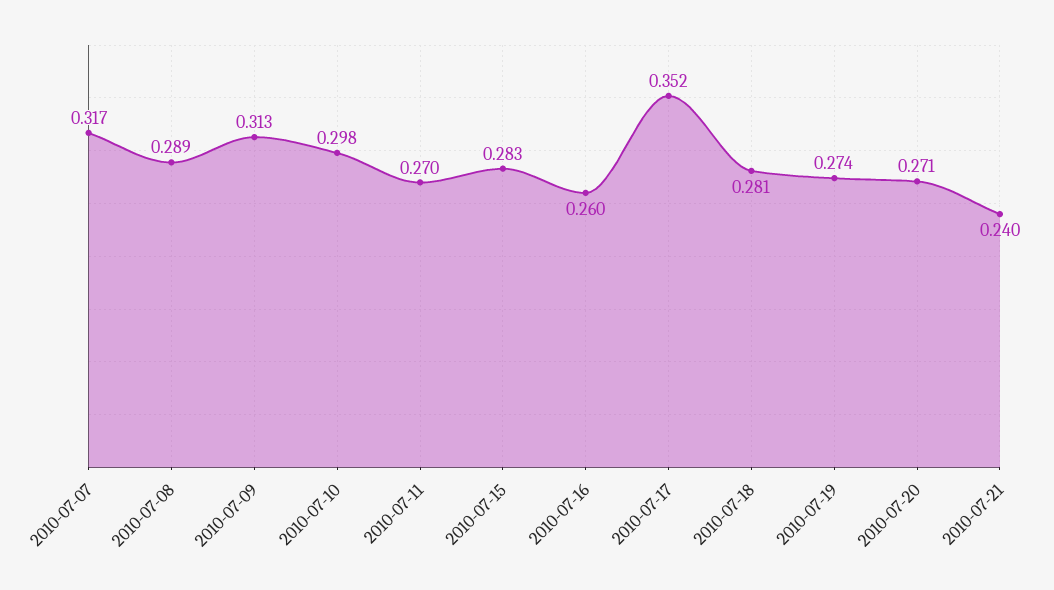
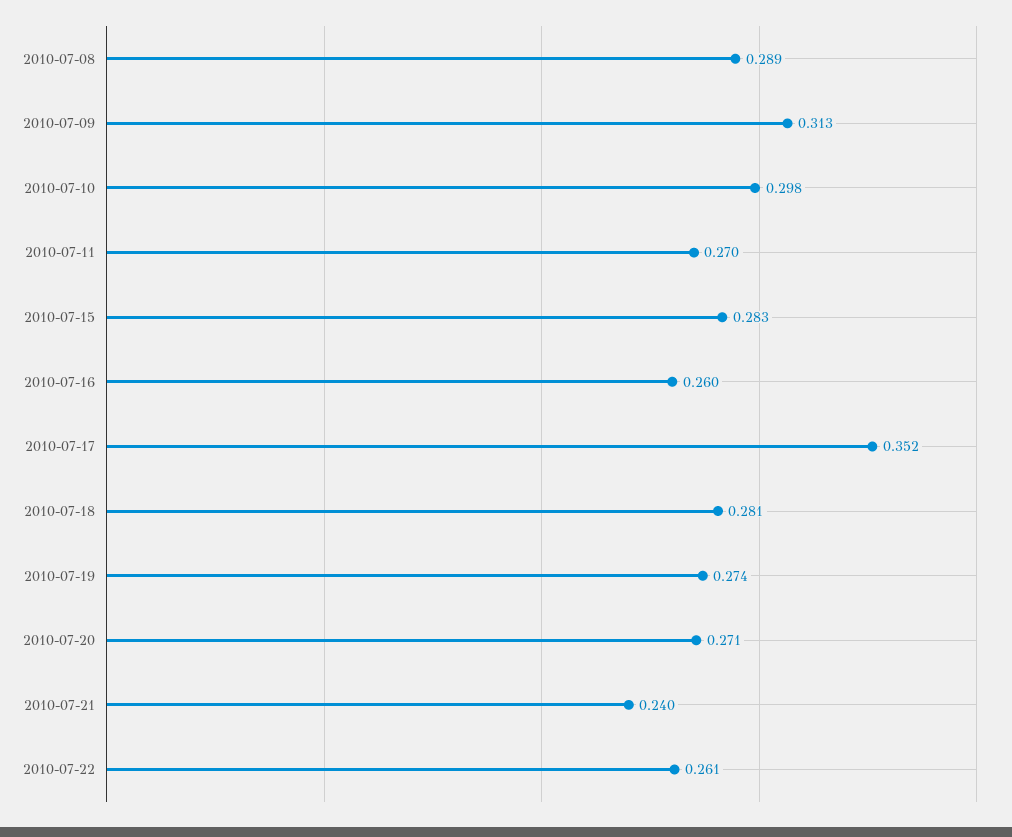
2010-07-07: 0.317 -> none
2010-07-22: none -> 0.261

